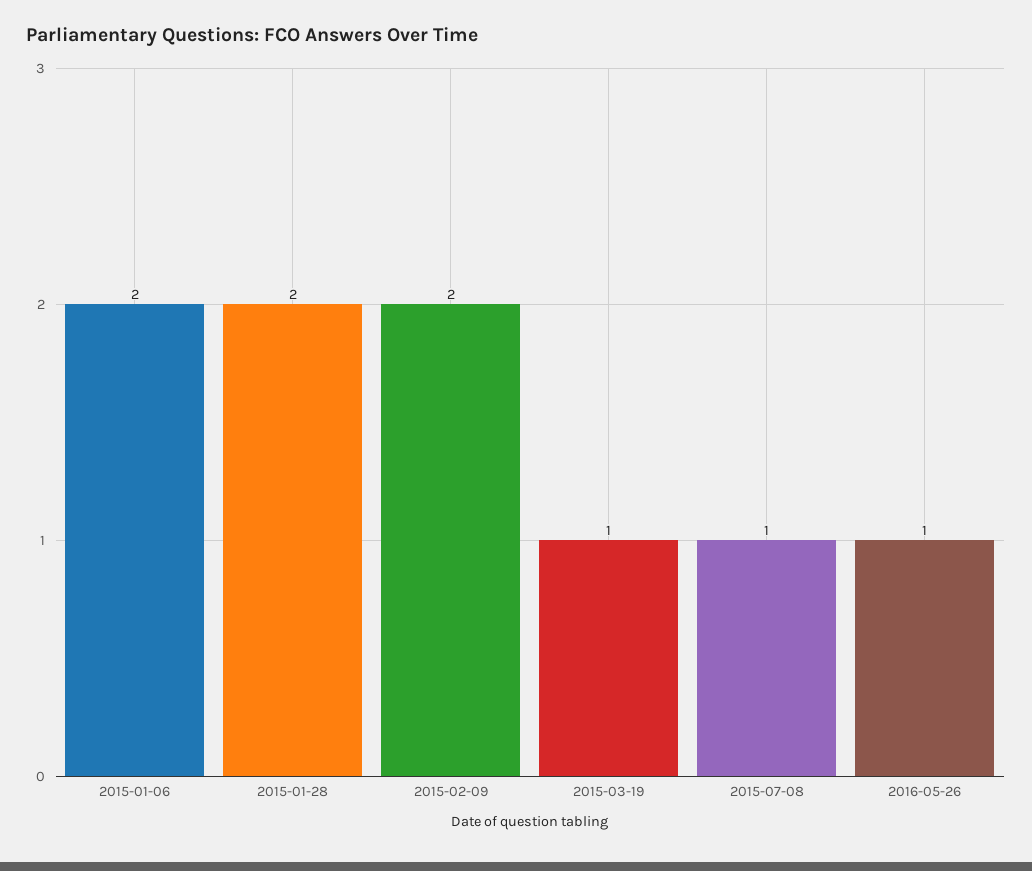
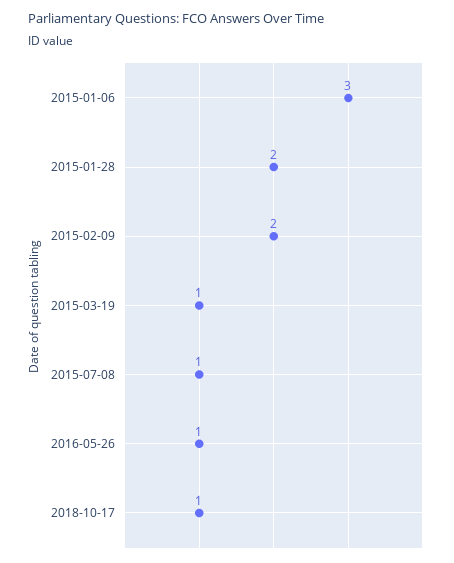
2015-01-06: 2 -> 3
2018-10-17: none -> 1

